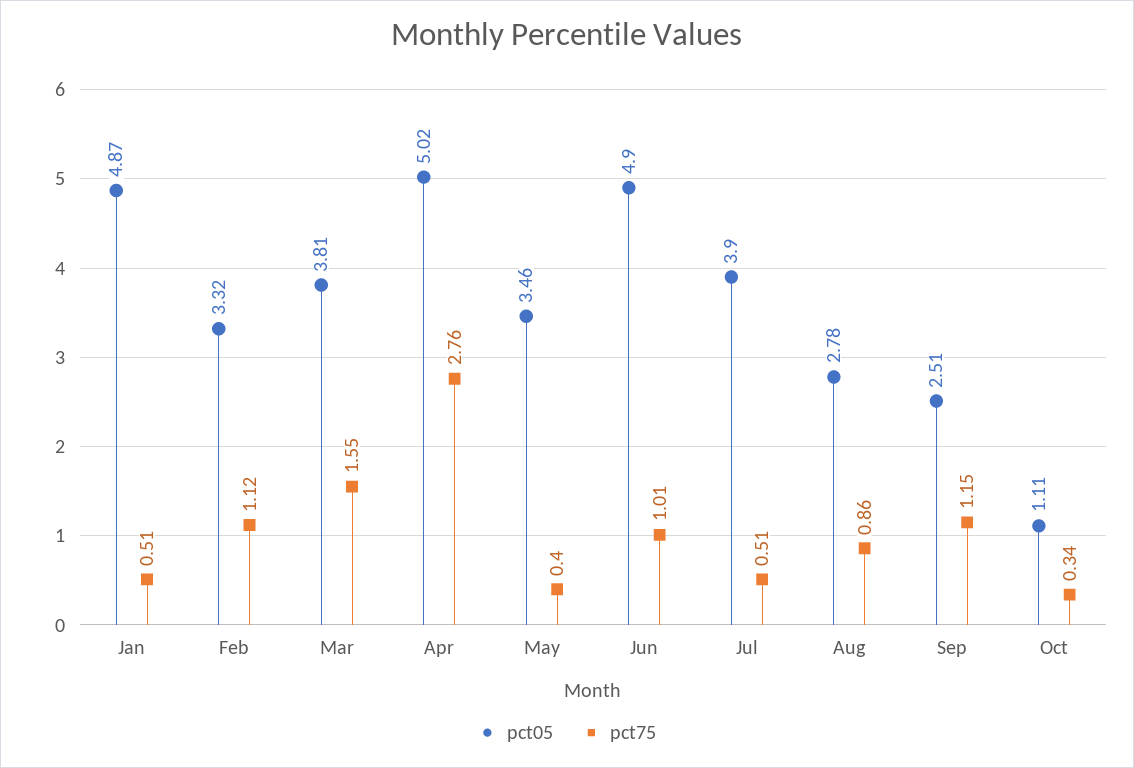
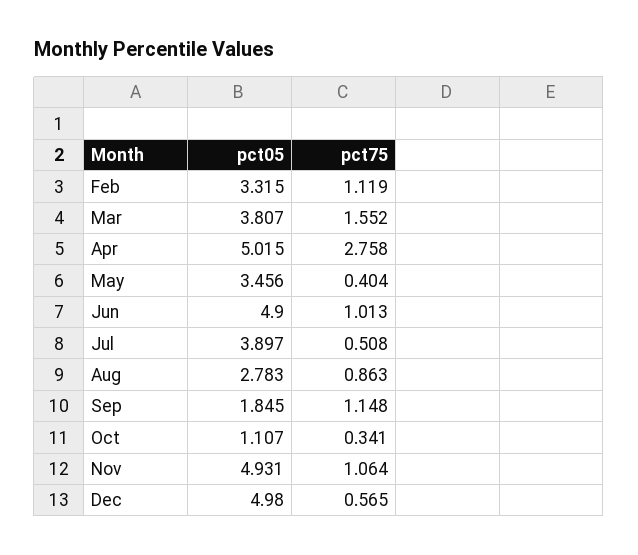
pct05, Jan: 4.87 -> none
pct75, Jan: 0.51 -> none
pct05, Sep: 2.51 -> 1.845
pct05, Nov: none -> 4.931
pct75, Nov: none -> 1.064
pct05, Dec: none -> 4.98
pct75, Dec: none -> 0.565

